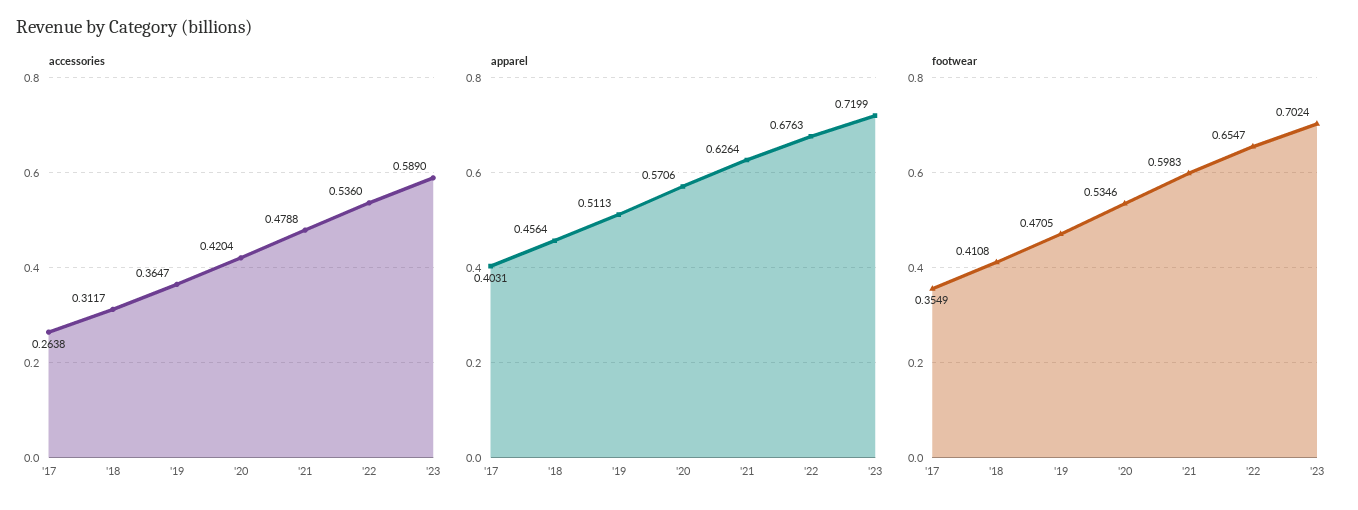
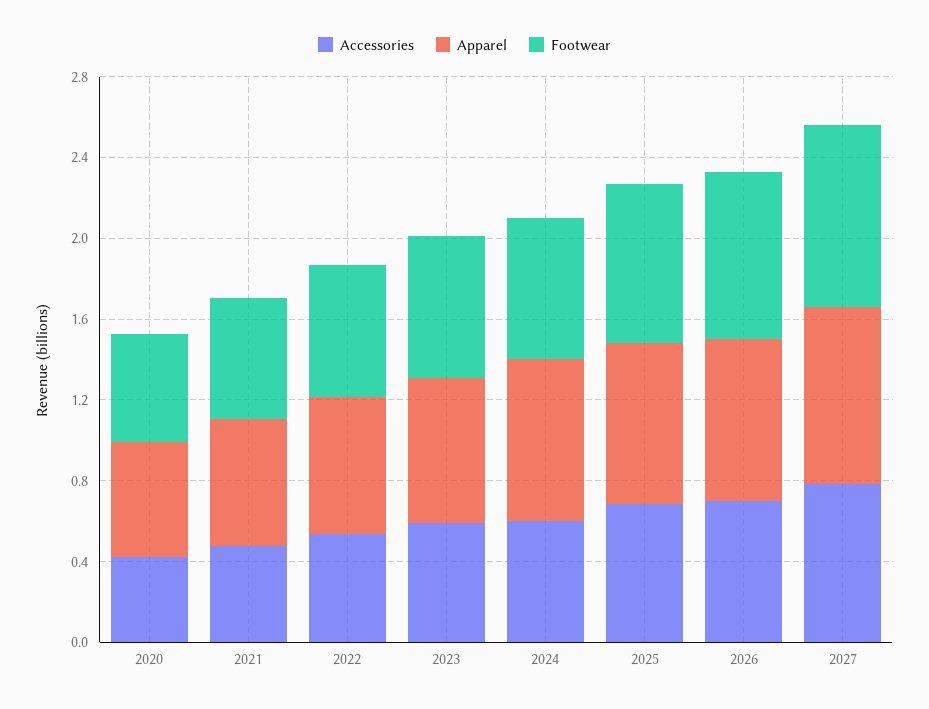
accessories, '17: 0.2638 -> none
accessories, '18: 0.3117 -> none
accessories, '19: 0.3647 -> none
apparel, '17: 0.4031 -> none
apparel, '18: 0.4564 -> none
apparel, '19: 0.5113 -> none
footwear, '17: 0.3549 -> none
footwear, '18: 0.4108 -> none
footwear, '19: 0.4705 -> none
accessories, 2024: none -> 0.6
apparel, 2024: none -> 0.8
footwear, 2024: none -> 0.7
accessories, 2025: none -> 0.7
apparel, 2025: none -> 0.8
footwear, 2025: none -> 0.8
accessories, 2026: none -> 0.7
apparel, 2026: none -> 0.8
footwear, 2026: none -> 0.8
accessories, 2027: none -> 0.8
apparel, 2027: none -> 0.9
footwear, 2027: none -> 0.9

